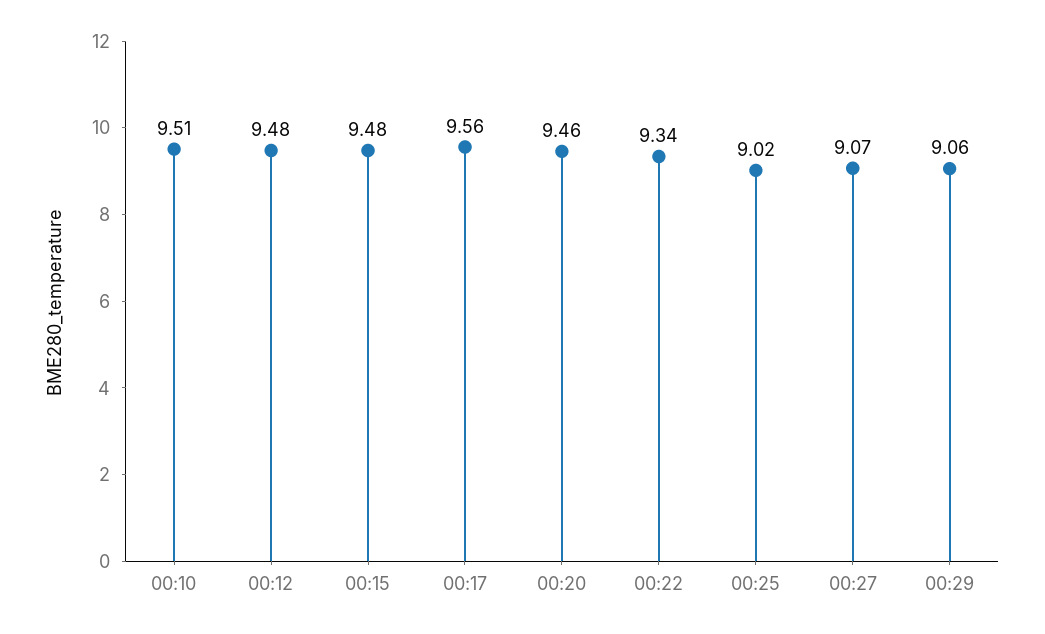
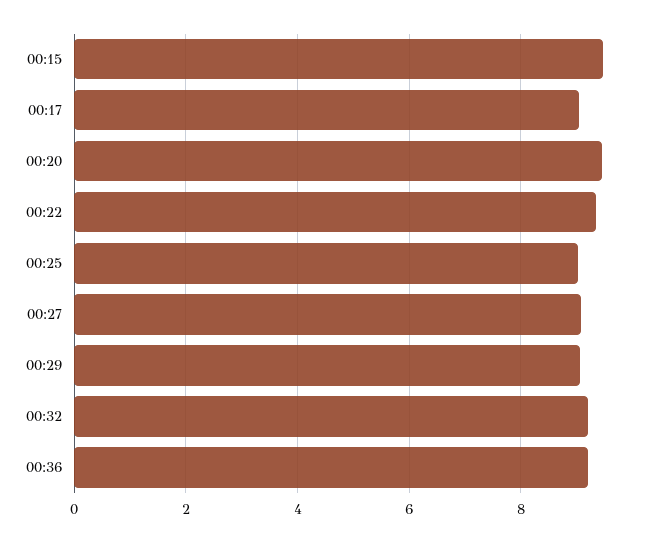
00:10: 9.51 -> none
00:12: 9.48 -> none
00:17: 9.56 -> 9
00:32: none -> 9.2
00:36: none -> 9.2

